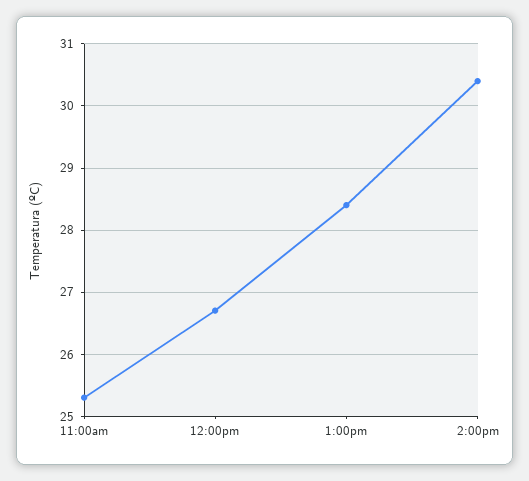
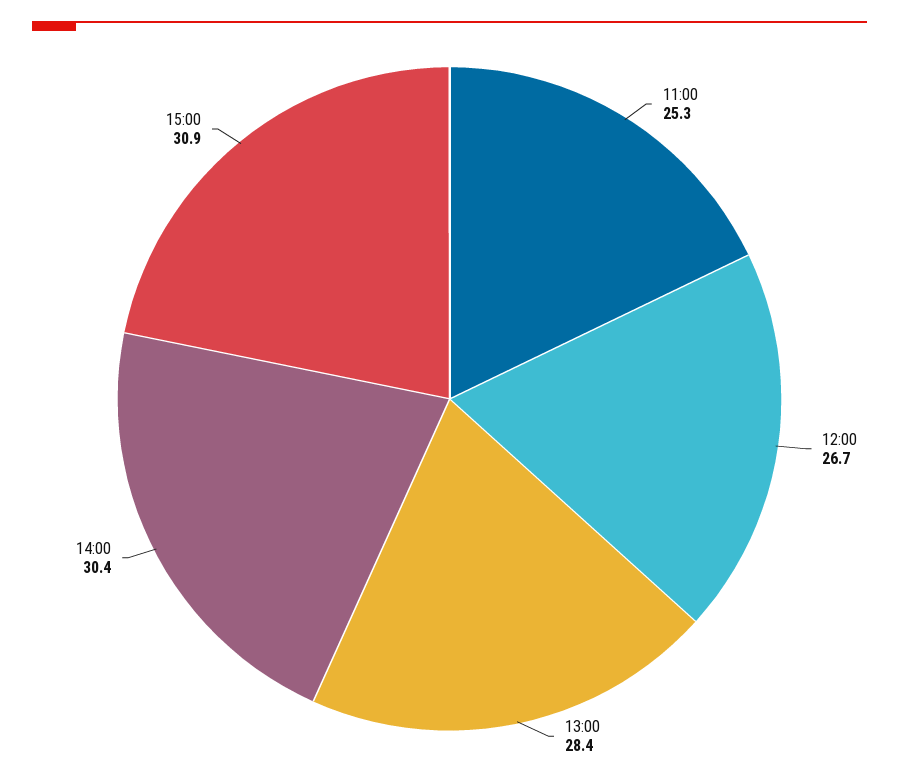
15:00: none -> 30.9

